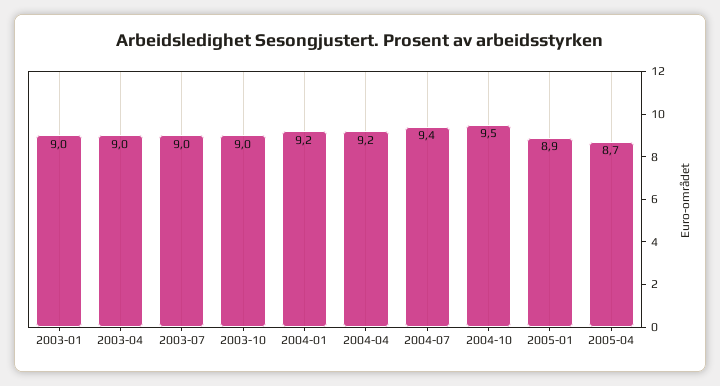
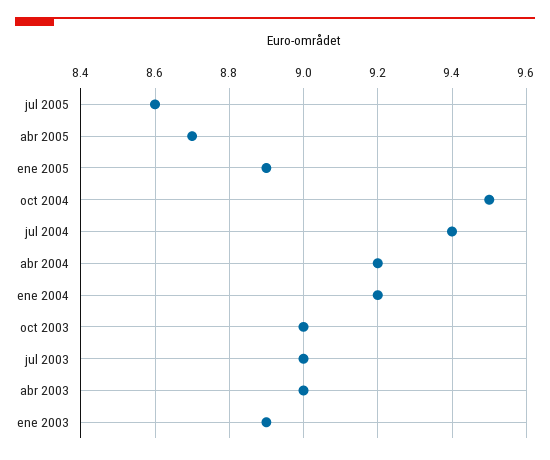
2003-01: 9 -> 8.9
jul 2005: none -> 8.6

